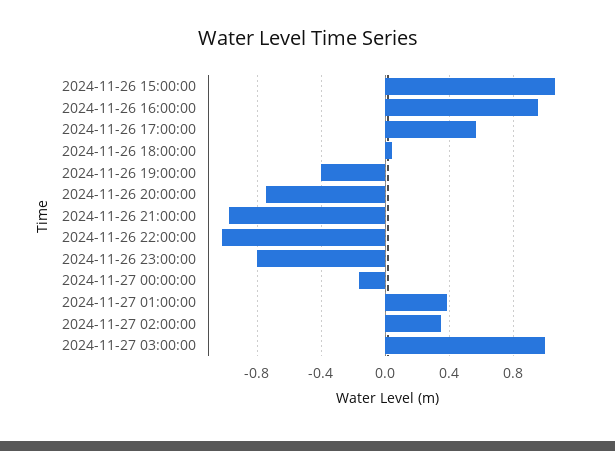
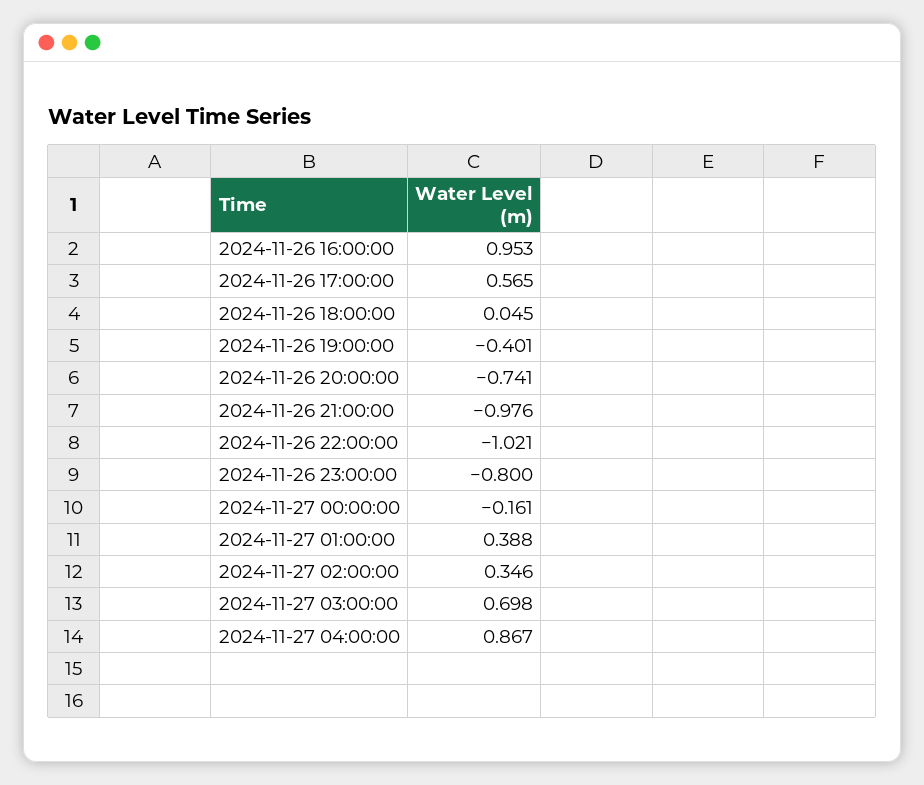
2024-11-26 15:00:00: 1.05 -> none
2024-11-27 03:00:00: 1 -> 0.698
2024-11-27 04:00:00: none -> 0.867

